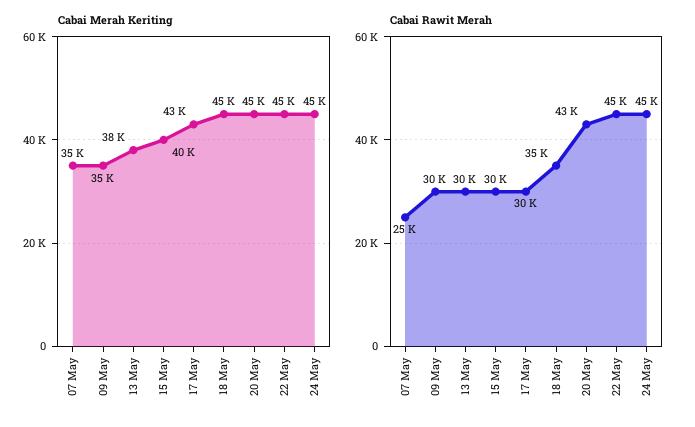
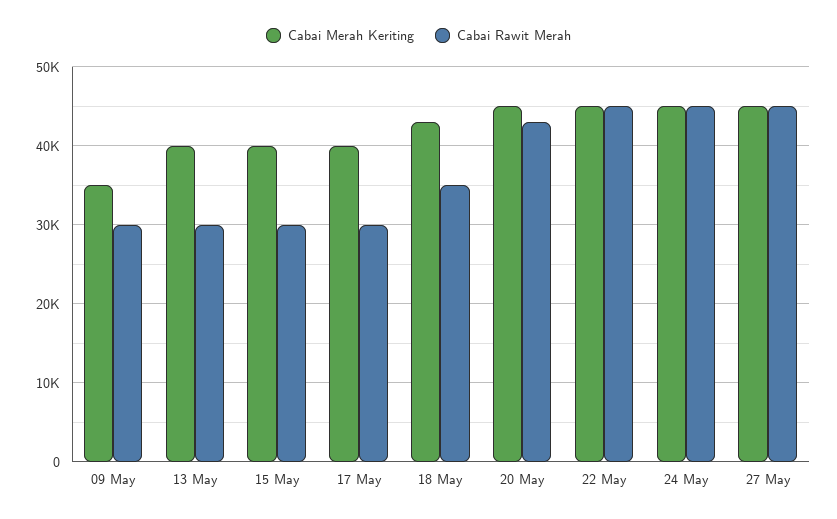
Cabai Merah Keriting, 07 May: 35000 -> none
Cabai Merah Keriting, 13 May: 38000 -> 40000
Cabai Merah Keriting, 17 May: 43000 -> 40000
Cabai Merah Keriting, 18 May: 45000 -> 43000
Cabai Rawit Merah, 07 May: 25000 -> none
Cabai Merah Keriting, 27 May: none -> 45000
Cabai Rawit Merah, 27 May: none -> 45000

